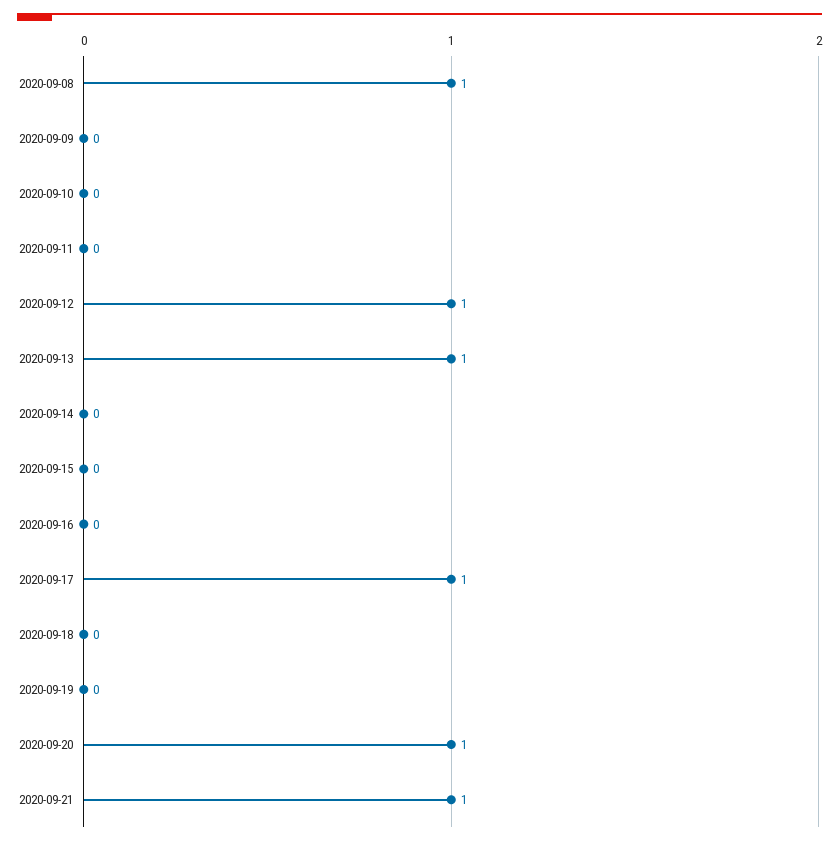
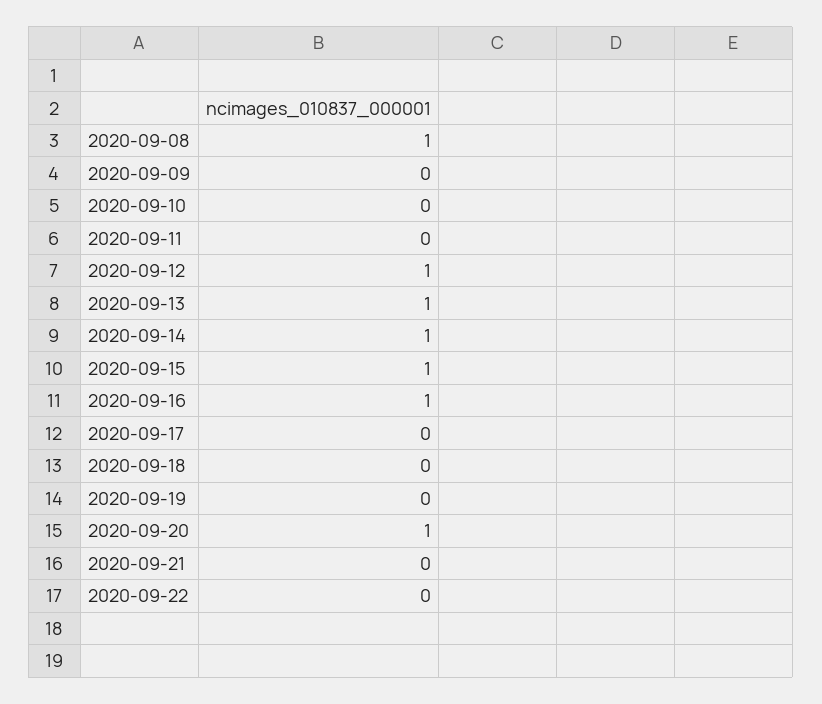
2020-09-14: 0 -> 1
2020-09-15: 0 -> 1
2020-09-16: 0 -> 1
2020-09-17: 1 -> 0
2020-09-21: 1 -> 0
2020-09-22: none -> 0

